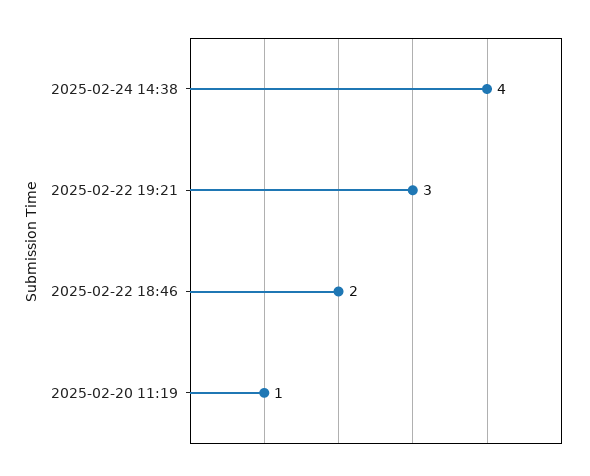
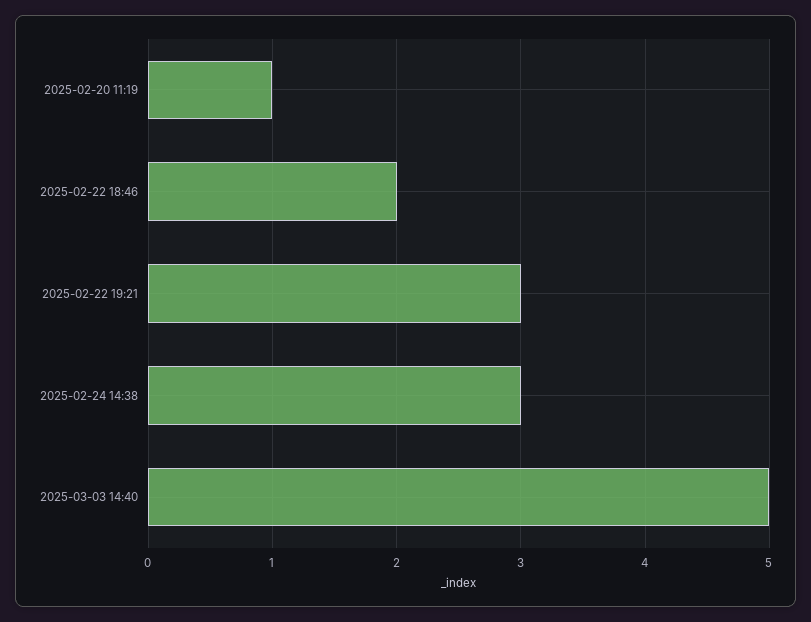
2025-02-24 14:38: 4 -> 3
2025-03-03 14:40: none -> 5

